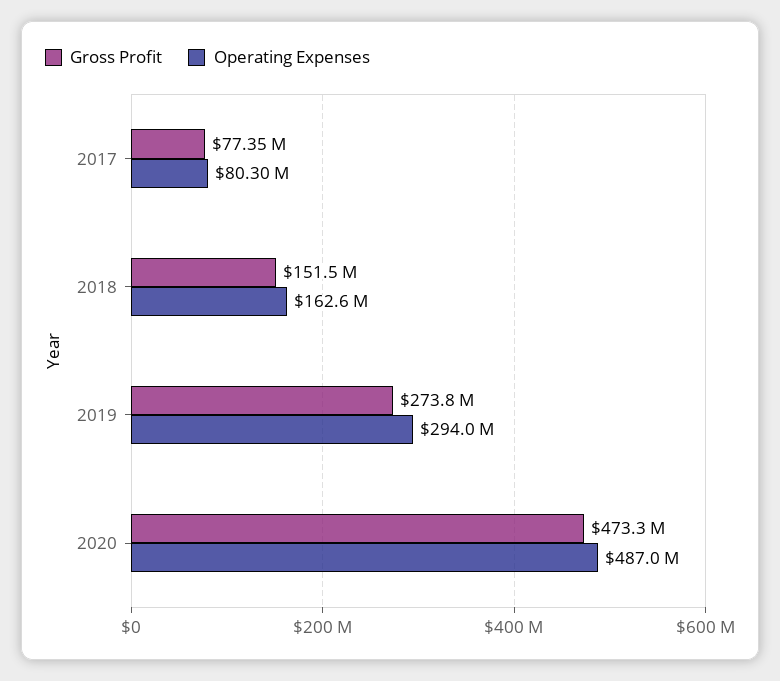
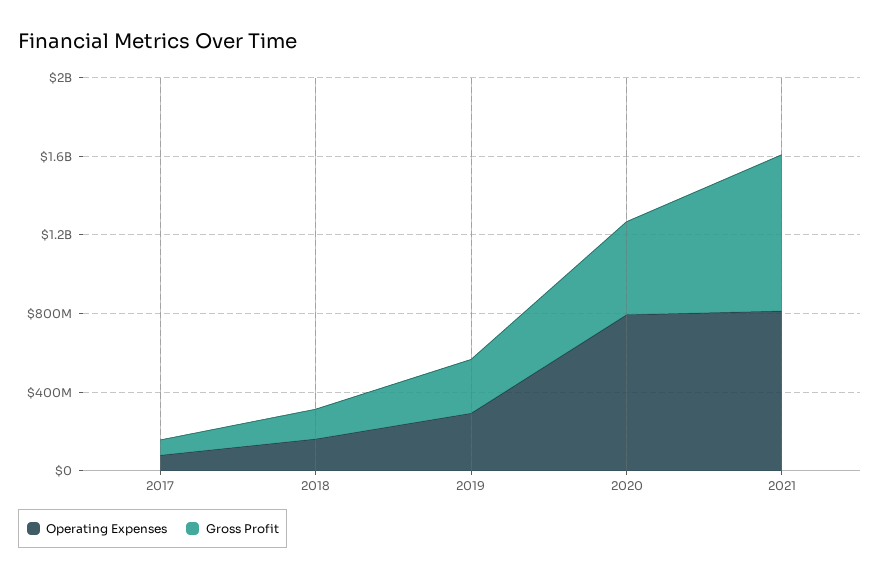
Operating Expenses, 2020: 487000000 -> 800000000
Operating Expenses, 2021: none -> 800000000
Gross Profit, 2021: none -> 800000000

